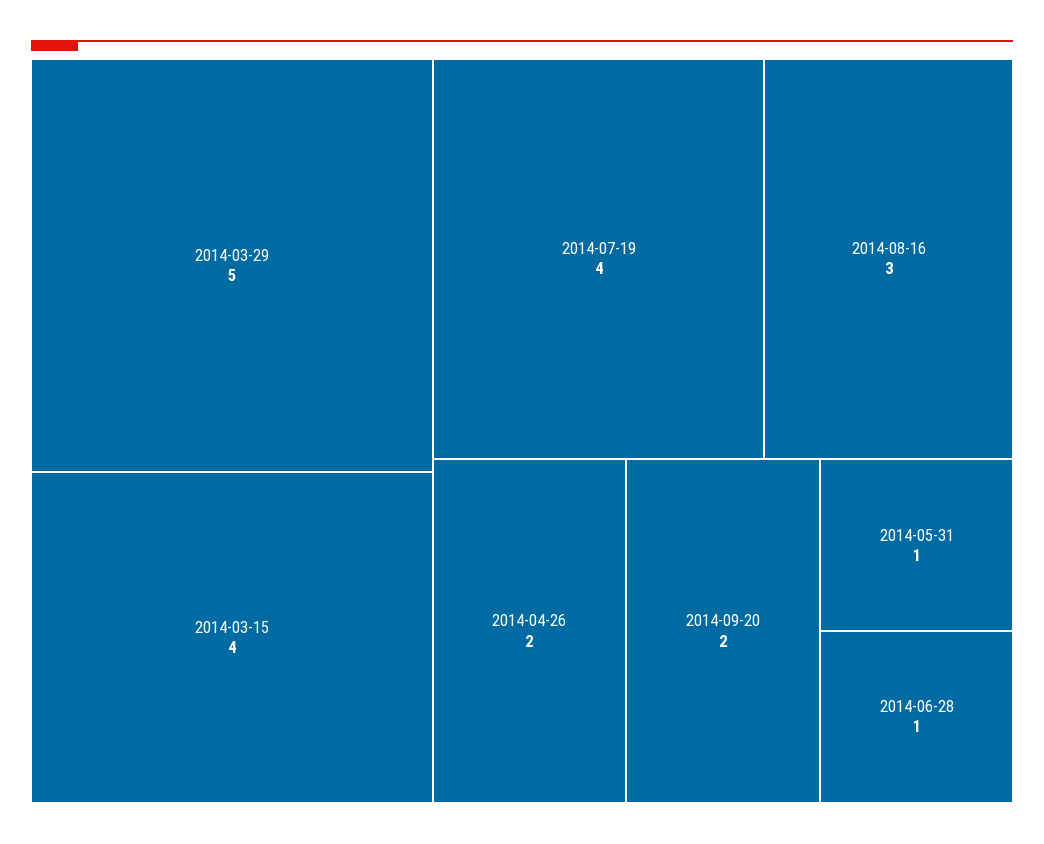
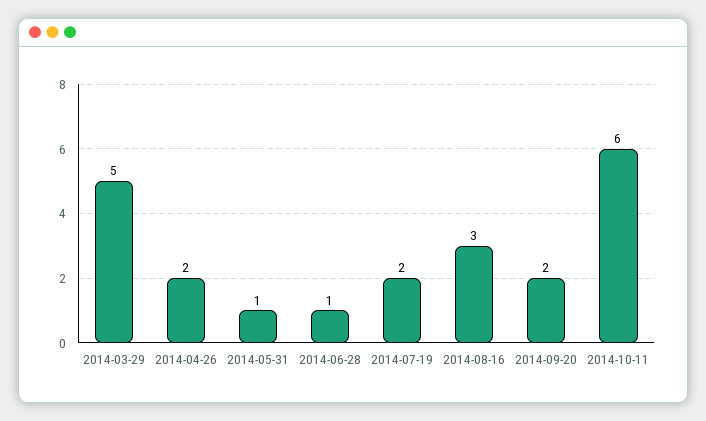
2014-03-15: 4 -> none
2014-07-19: 4 -> 2
2014-10-11: none -> 6

